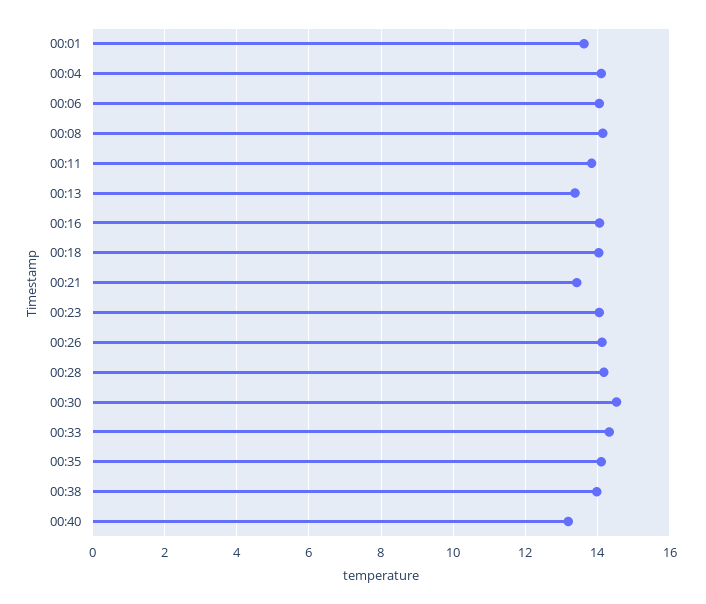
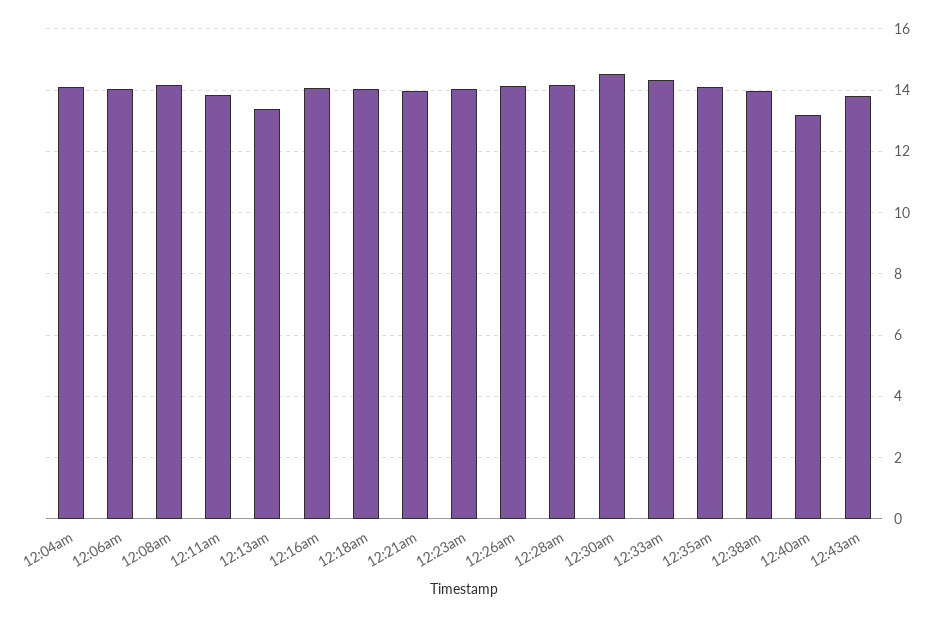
00:01: 13.6 -> none
00:21: 13.4 -> 14
12:43am: none -> 13.8

